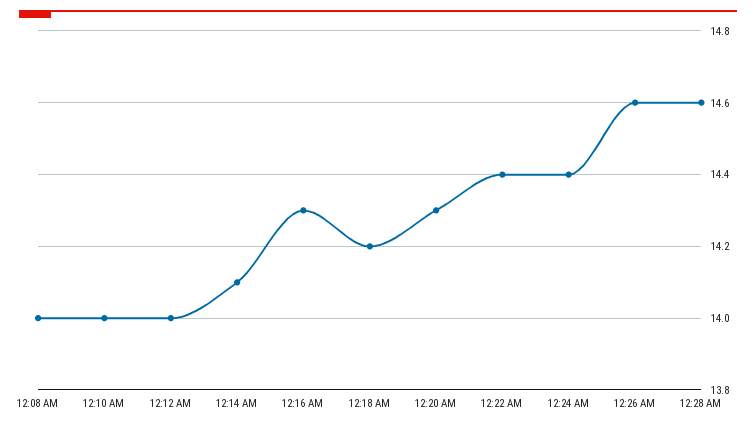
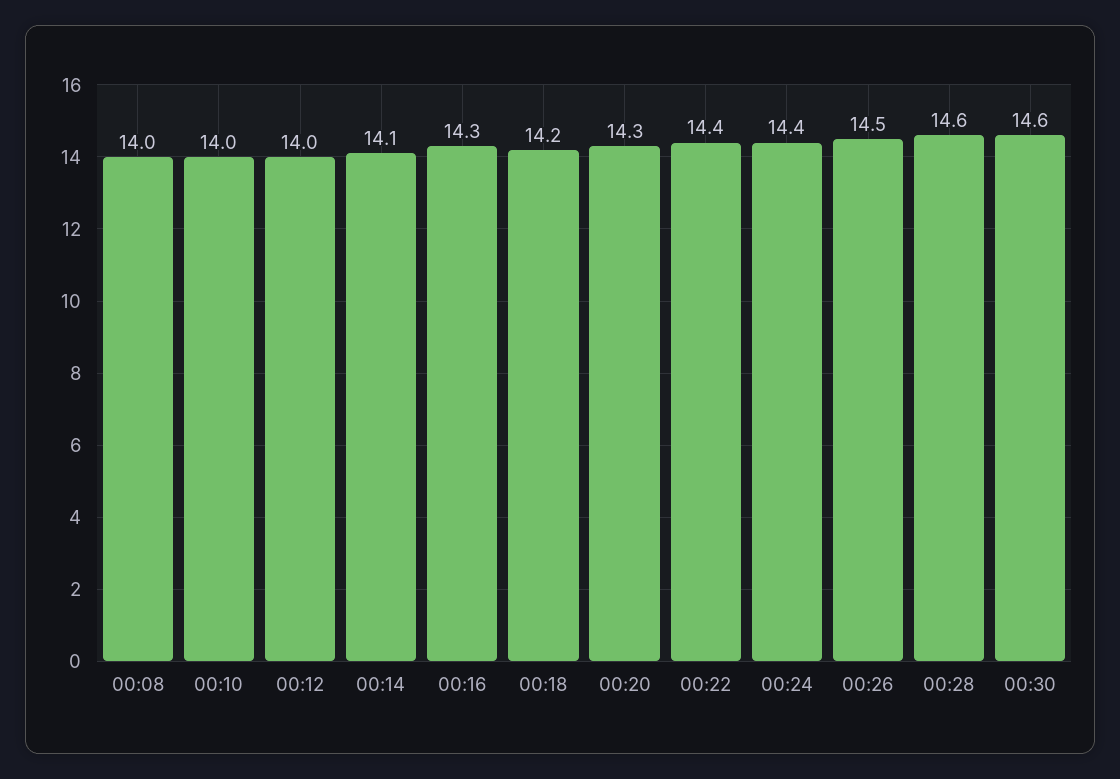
12:26 AM: 14.6 -> 14.5
00:30: none -> 14.6

